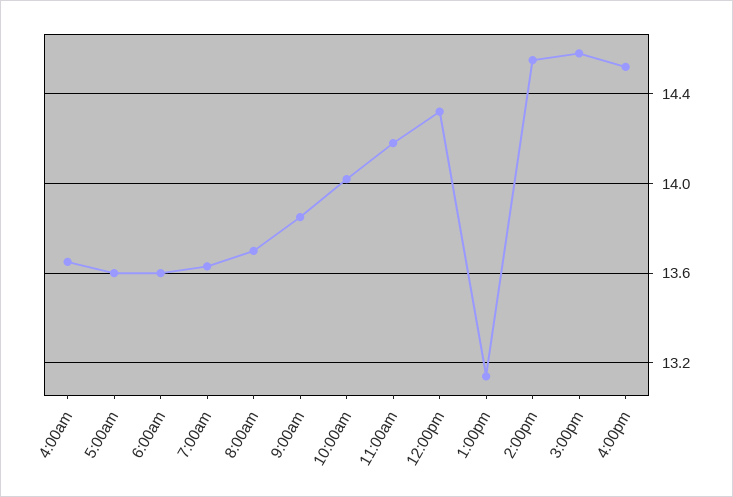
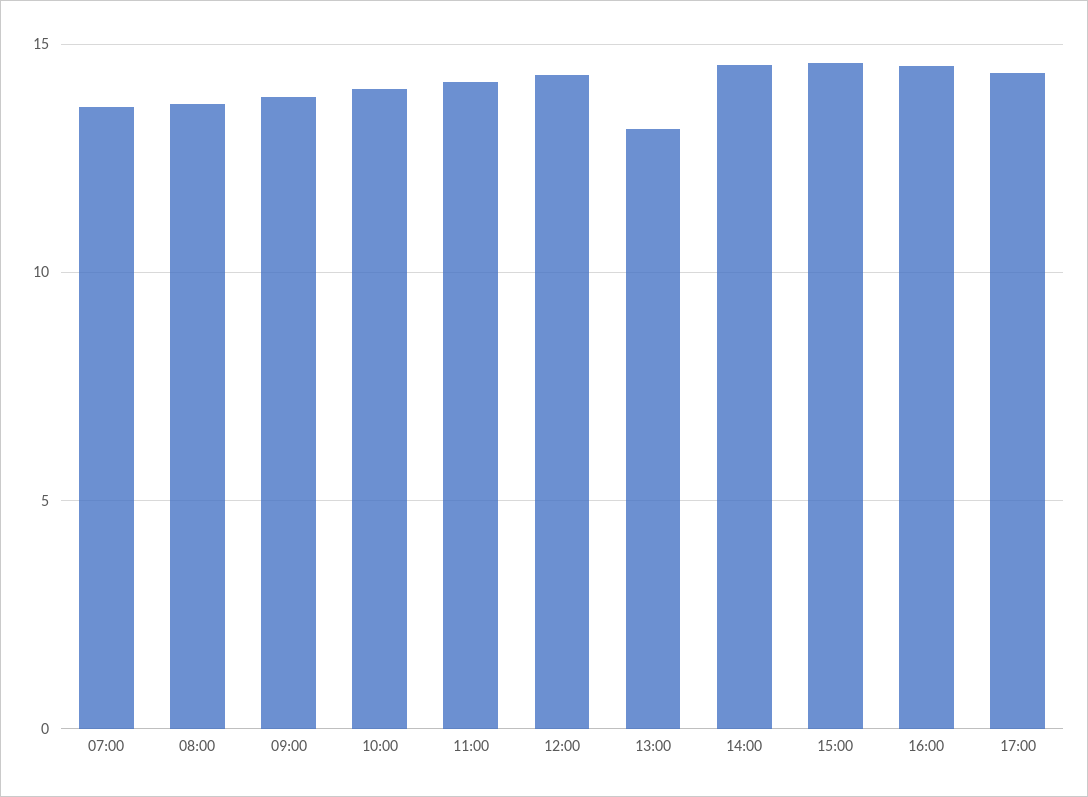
4:00am: 13.65 -> none
5:00am: 13.6 -> none
6:00am: 13.6 -> none
17:00: none -> 14.5

